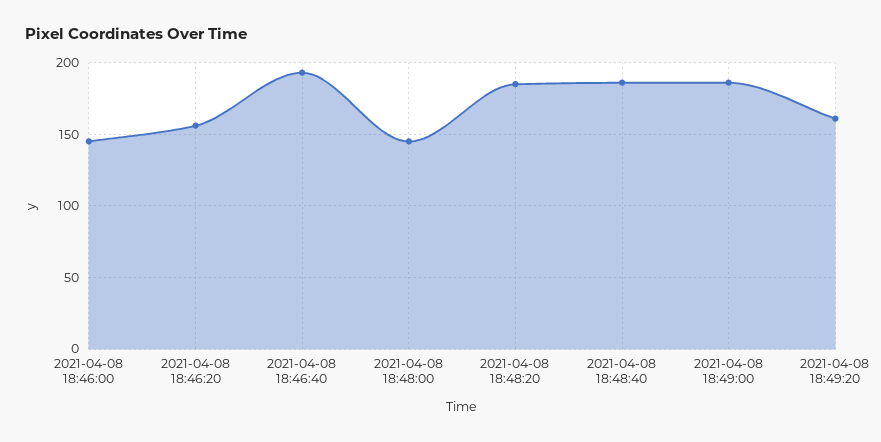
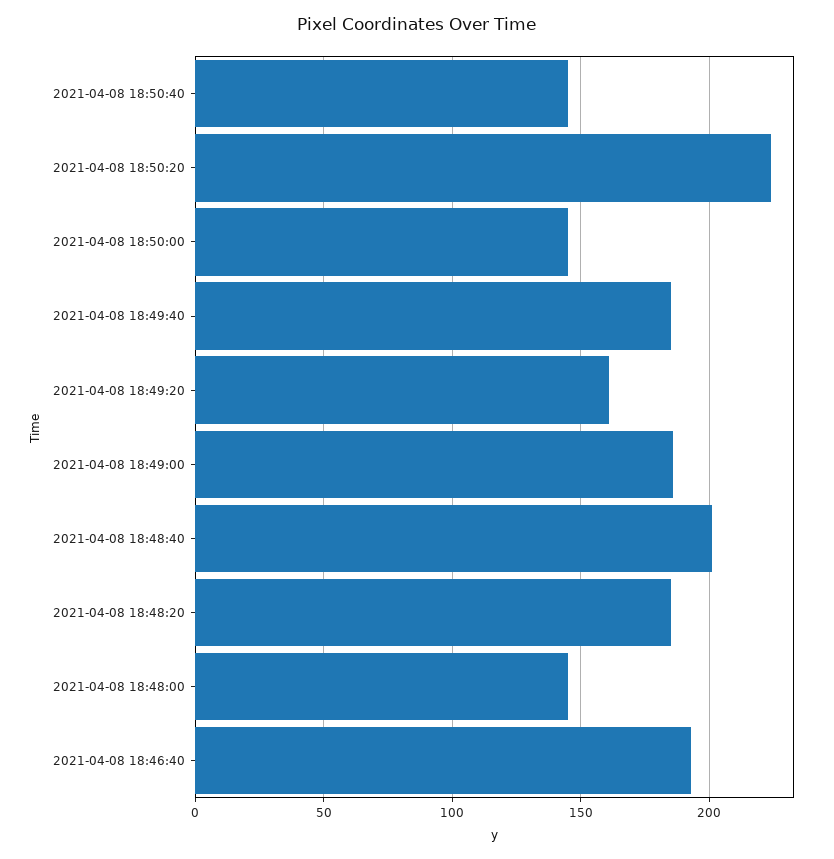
2021-04-08 18:46:00: 145 -> none
2021-04-08 18:46:20: 155 -> none
2021-04-08 18:48:40: 185 -> 200
2021-04-08 18:50:40: none -> 145
2021-04-08 18:50:20: none -> 225
2021-04-08 18:50:00: none -> 145
2021-04-08 18:49:40: none -> 185

